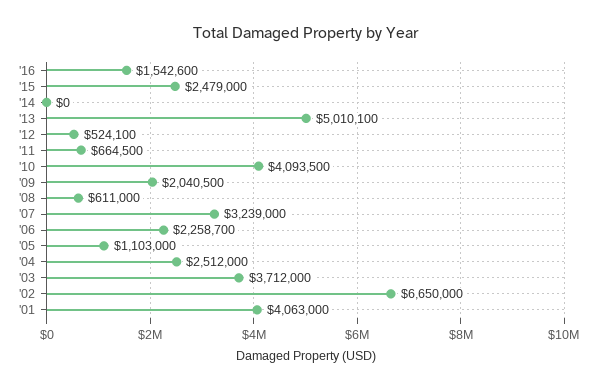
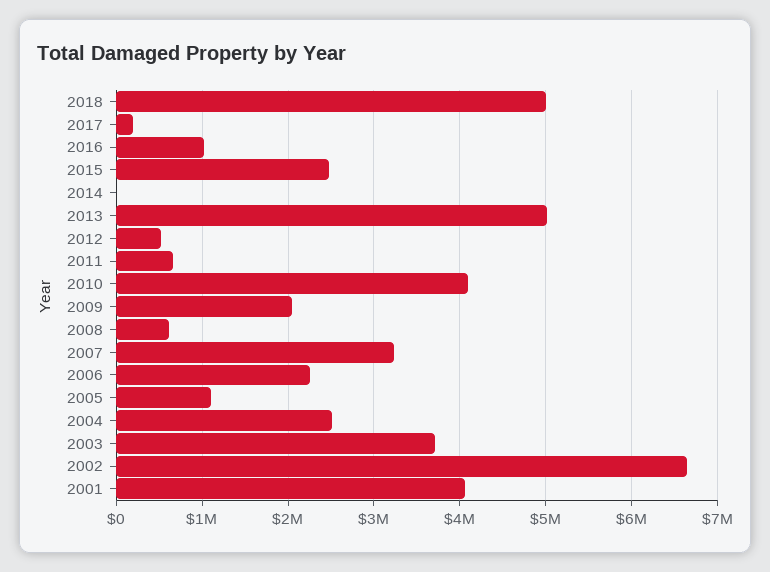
'16: 1542600 -> 1000000
2018: none -> 5000000
2017: none -> 200000

